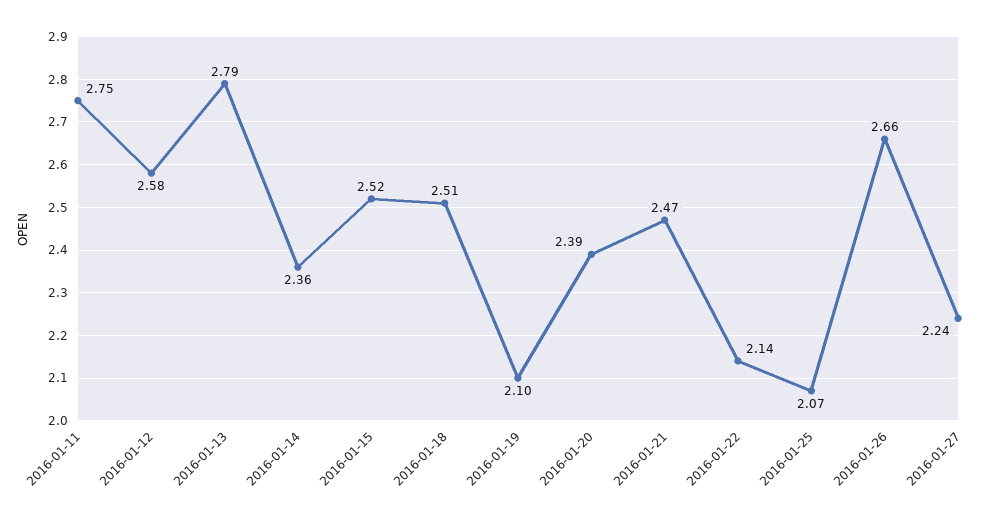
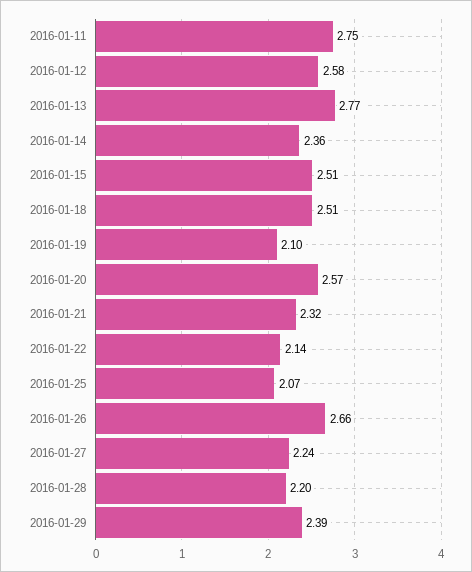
2016-01-13: 2.79 -> 2.77
2016-01-15: 2.52 -> 2.51
2016-01-20: 2.39 -> 2.57
2016-01-21: 2.47 -> 2.32
2016-01-28: none -> 2.2
2016-01-29: none -> 2.39

